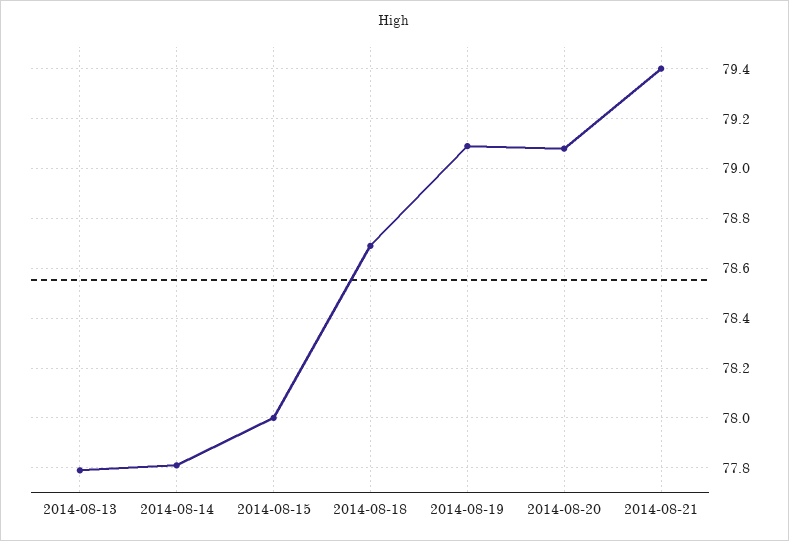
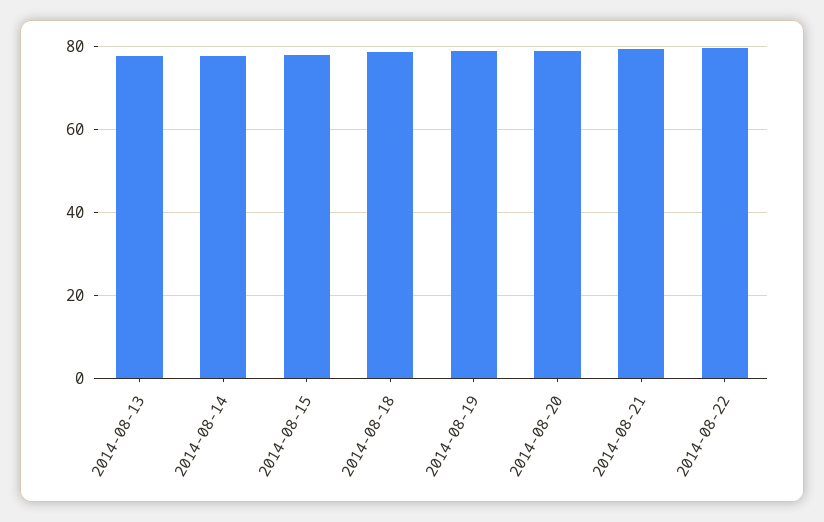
2014-08-22: none -> 80

